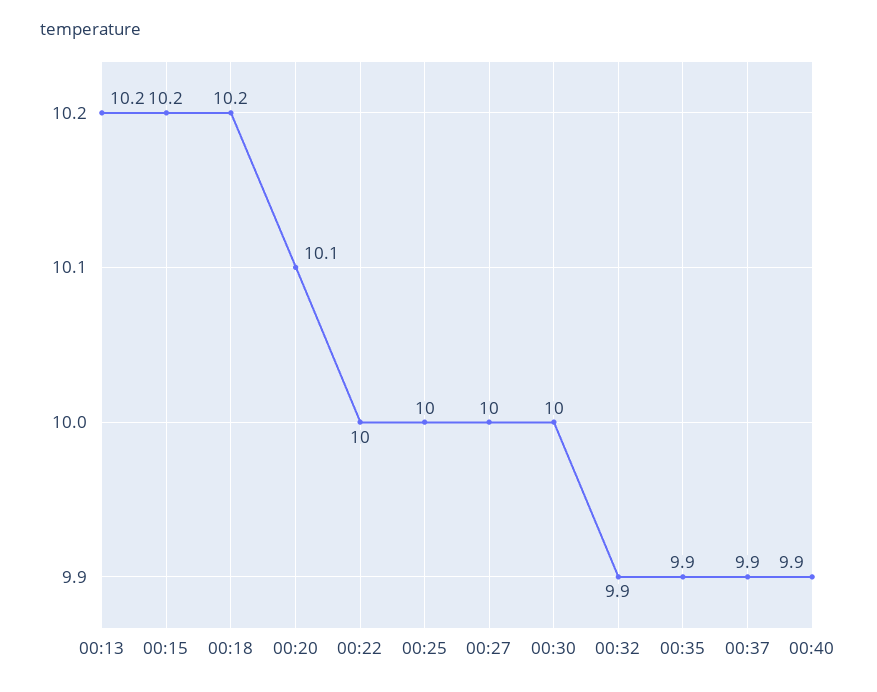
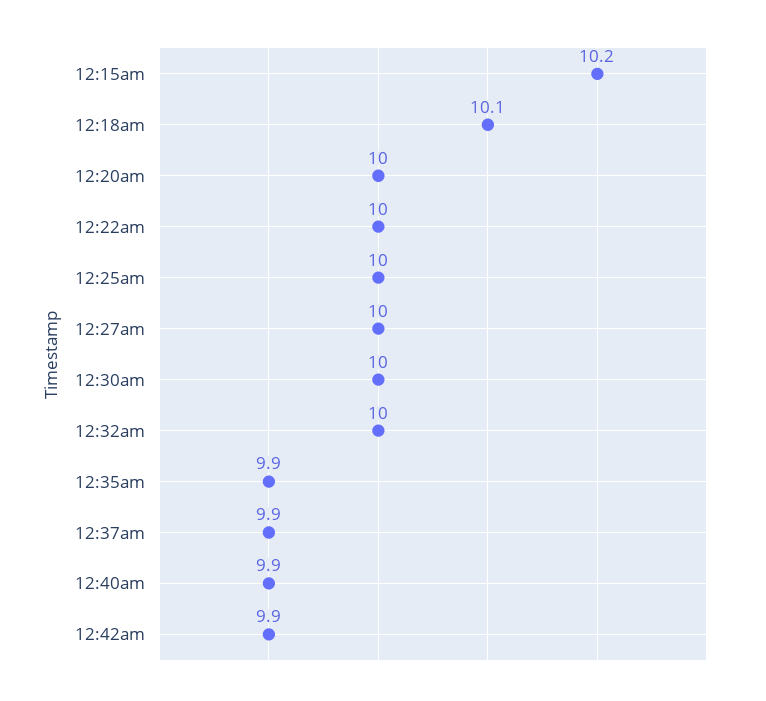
00:13: 10.2 -> none
00:18: 10.2 -> 10.1
00:20: 10.1 -> 10
00:32: 9.9 -> 10
12:42am: none -> 9.9

